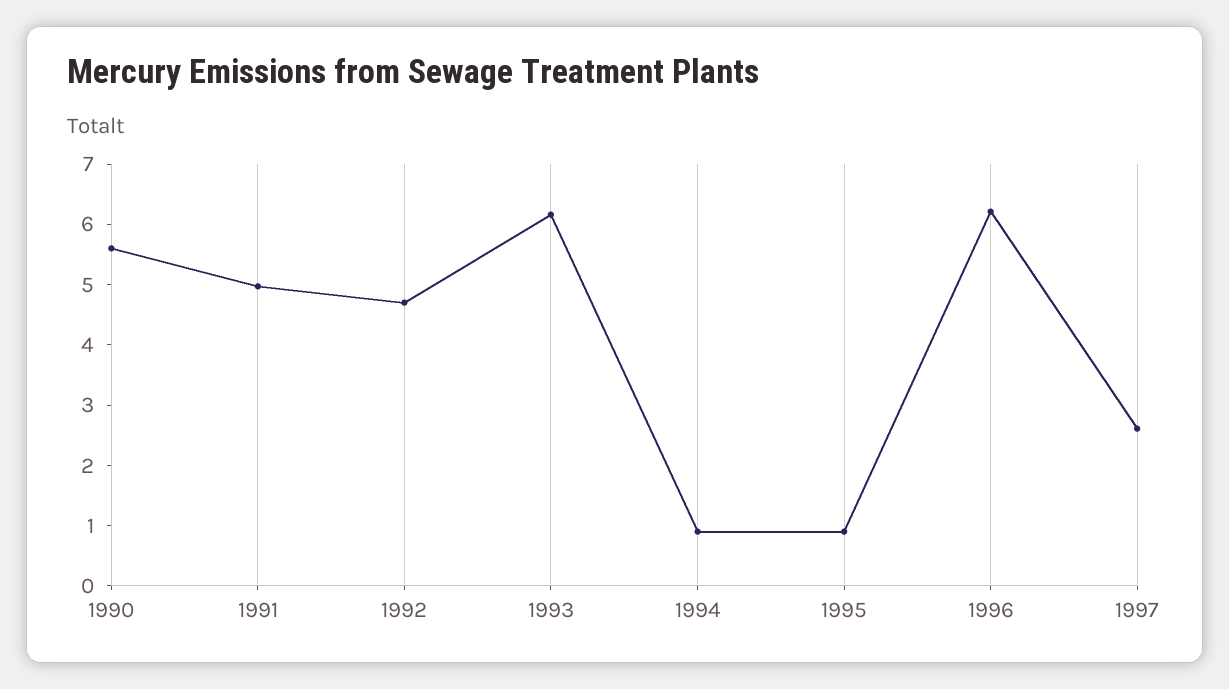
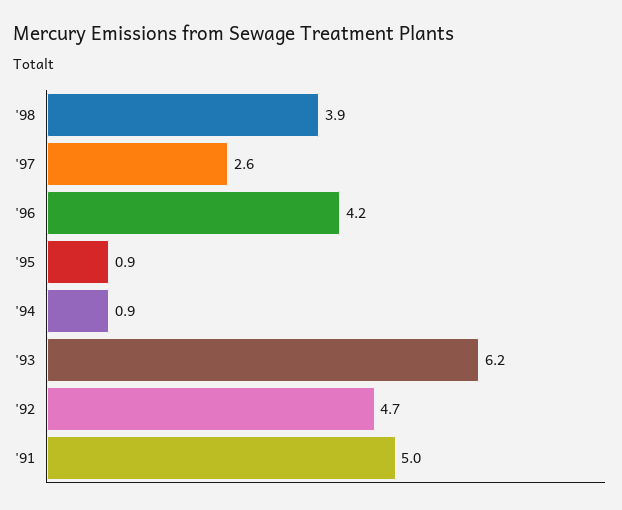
1990: 5.6 -> none
1996: 6.2 -> 4.2
'98: none -> 3.9

